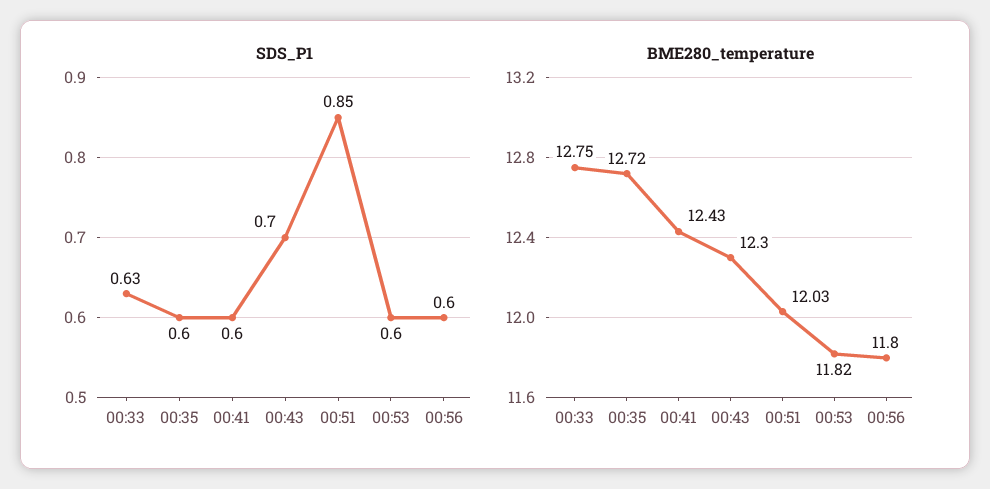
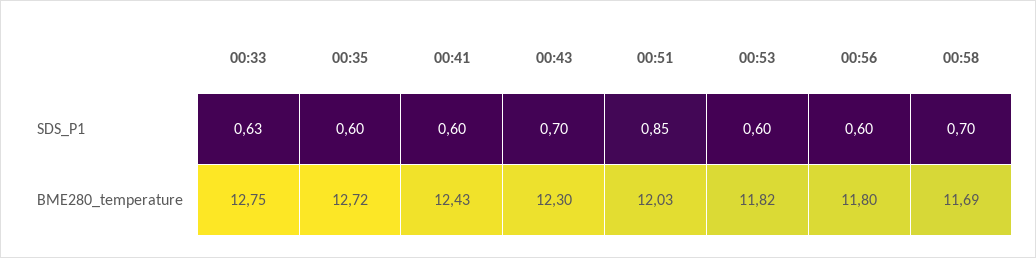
SDS_P1, 00:58: none -> 0.7
BME280_temperature, 00:58: none -> 11.69

